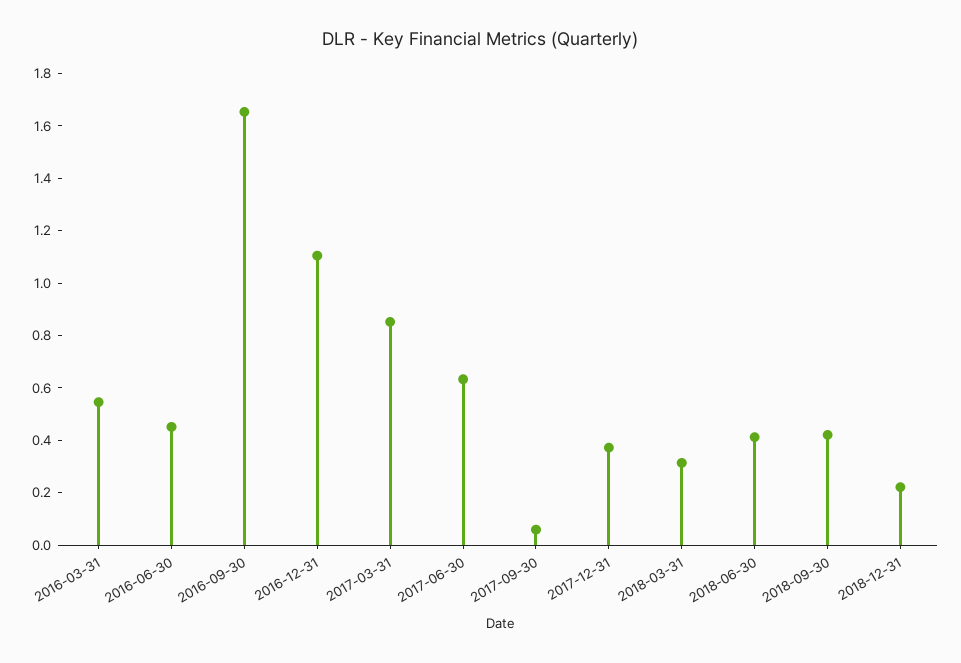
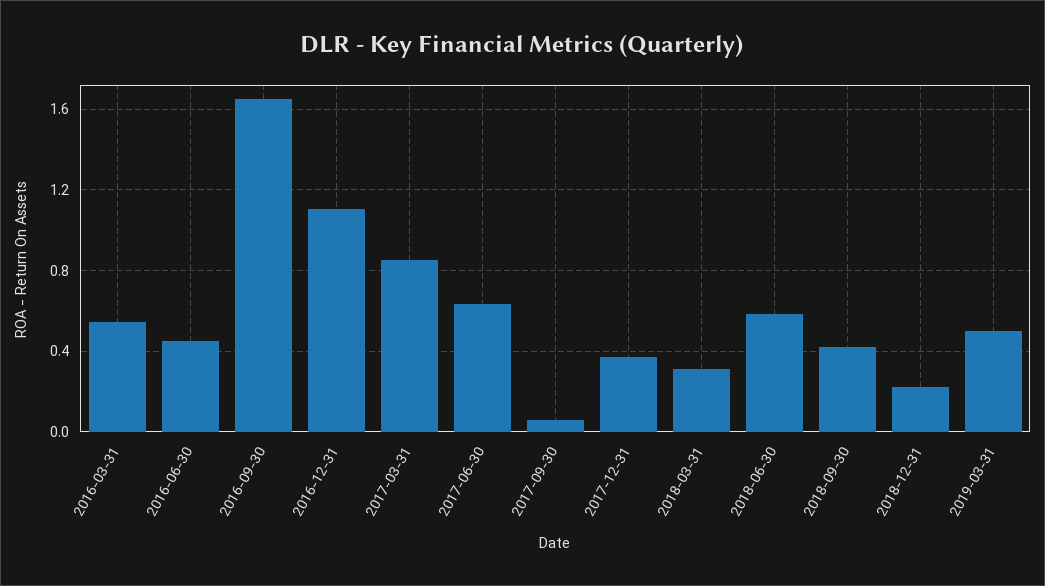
2018-06-30: 0.4 -> 0.6
2019-03-31: none -> 0.5

